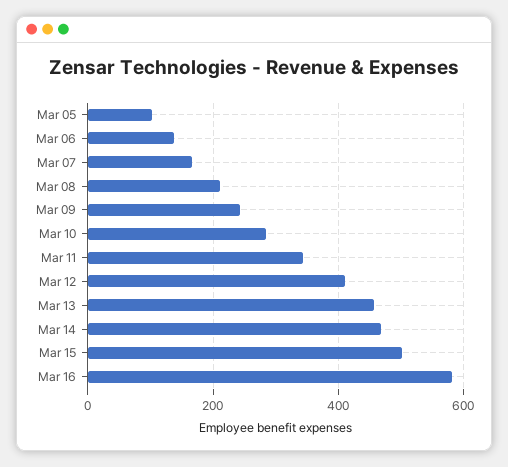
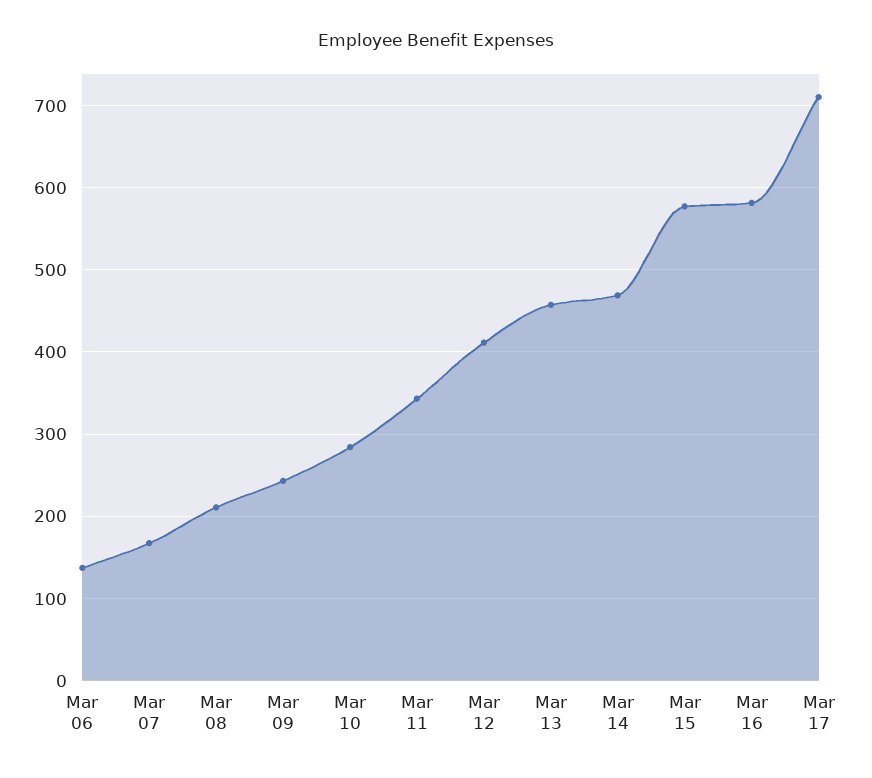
Mar 05: 100 -> none
Mar 15: 500 -> 580
Mar 17: none -> 710

